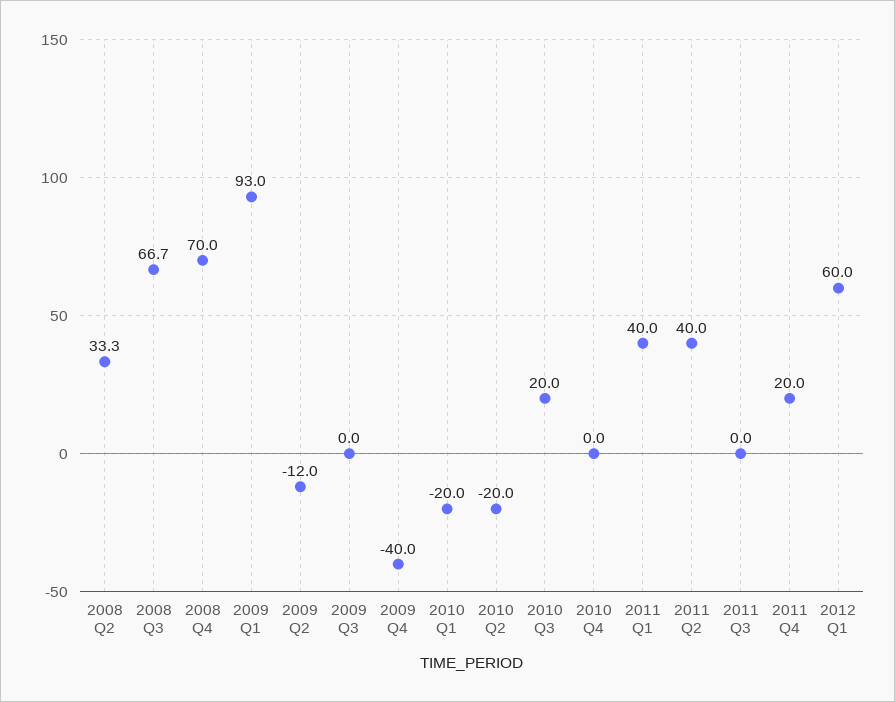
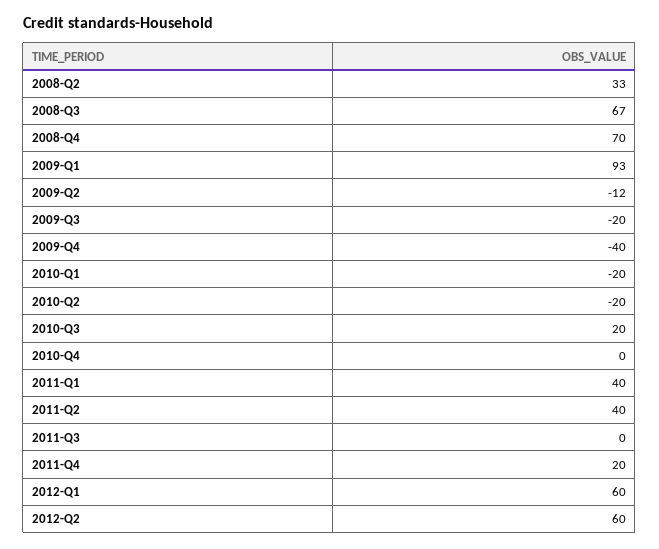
2009 Q3: 0 -> -20
2012-Q2: none -> 60

